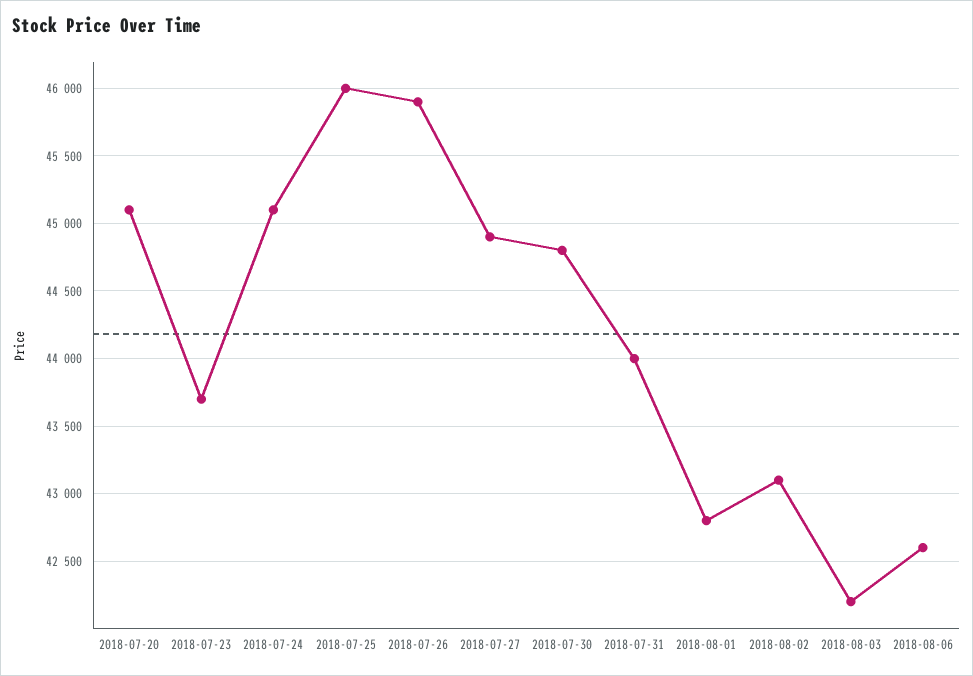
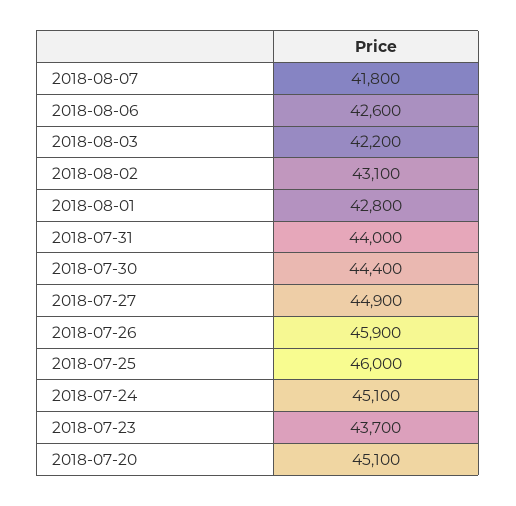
2018-07-30: 44800 -> 44400
2018-08-07: none -> 41800

